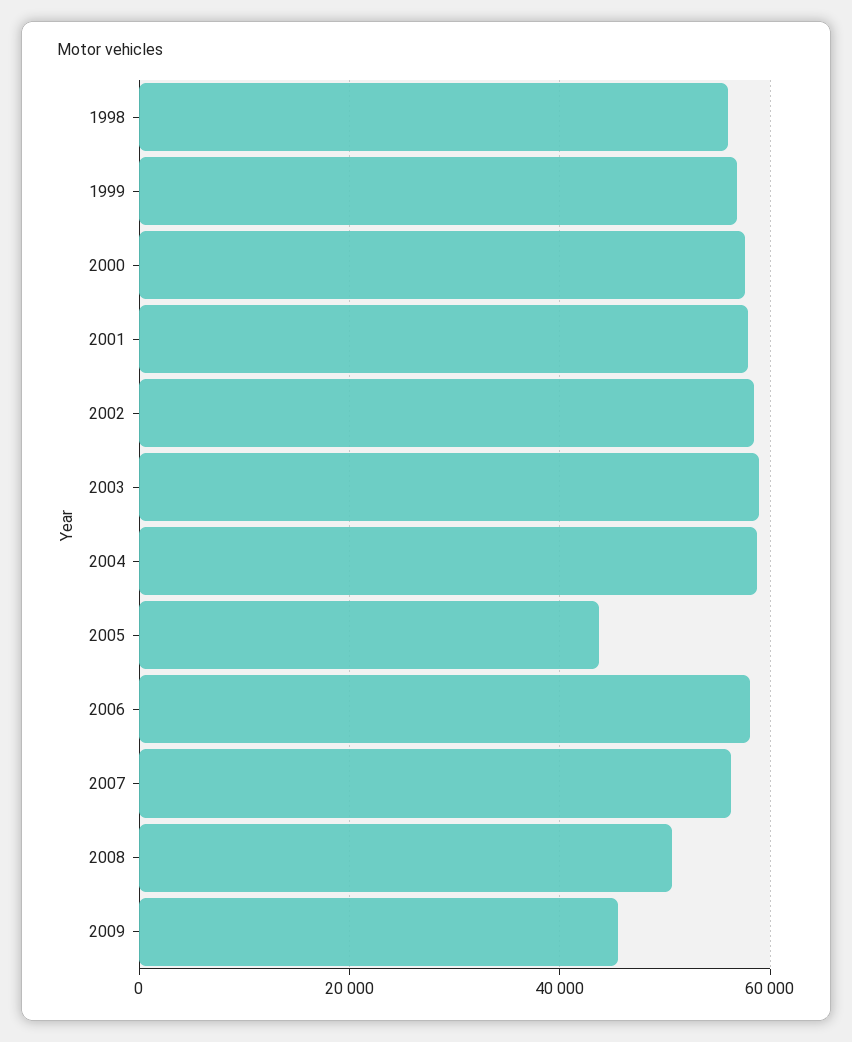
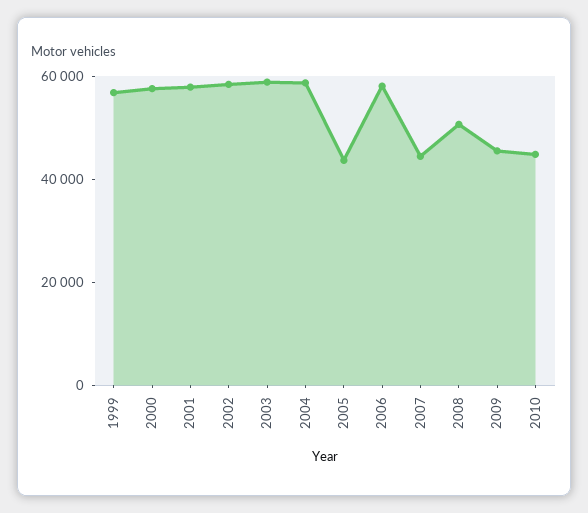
1998: 56000 -> none
2007: 56000 -> 45000
2010: none -> 45000

